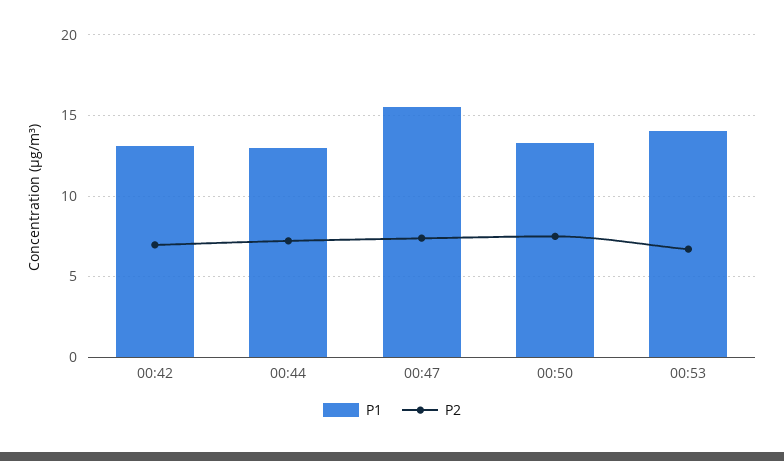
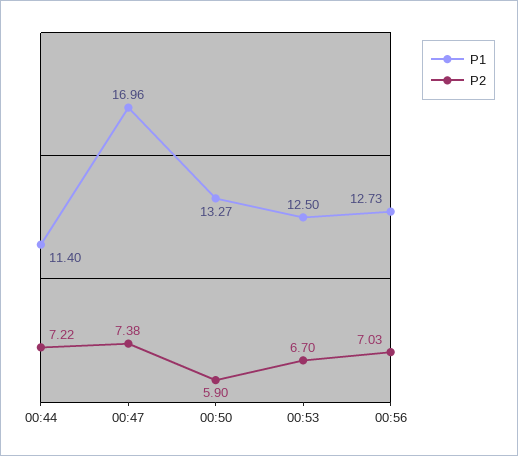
P1, 00:42: 13 -> none
P2, 00:42: 7 -> none
P1, 00:44: 13 -> 11.4
P1, 00:47: 15.5 -> 16.96
P2, 00:50: 7.5 -> 5.9
P1, 00:53: 14 -> 12.5
P1, 00:56: none -> 12.73
P2, 00:56: none -> 7.03

